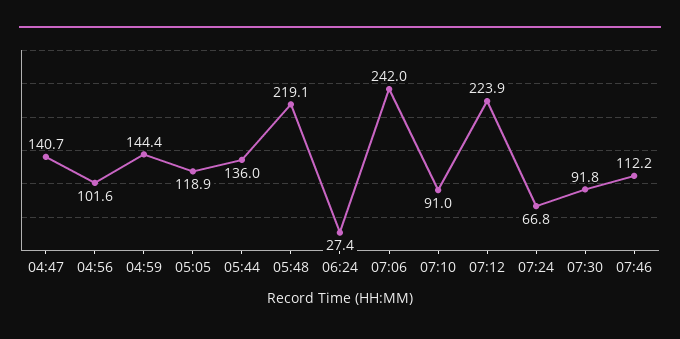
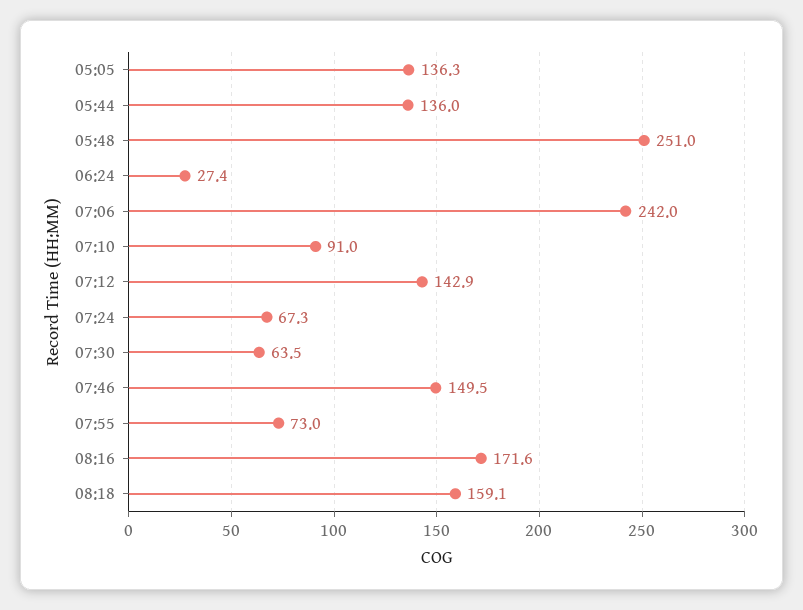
04:47: 140.7 -> none
04:56: 101.6 -> none
04:59: 144.4 -> none
05:05: 118.9 -> 136.3
05:48: 219.1 -> 251
07:12: 223.9 -> 142.9
07:24: 66.8 -> 67.3
07:30: 91.8 -> 63.5
07:46: 112.2 -> 149.5
07:55: none -> 73
08:16: none -> 171.6
08:18: none -> 159.1

